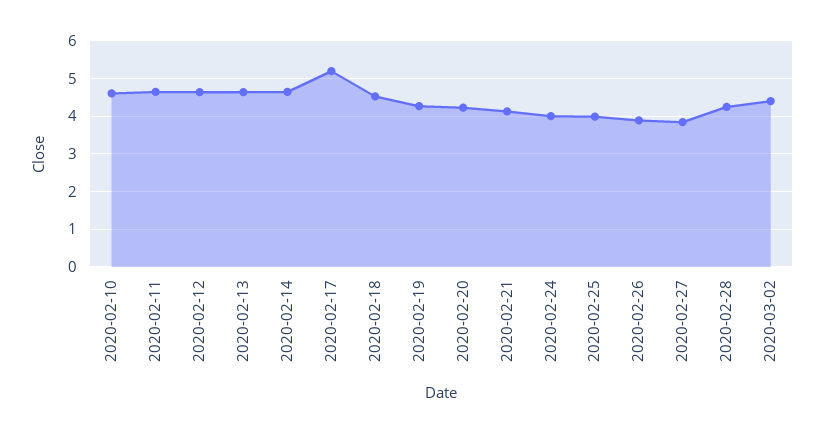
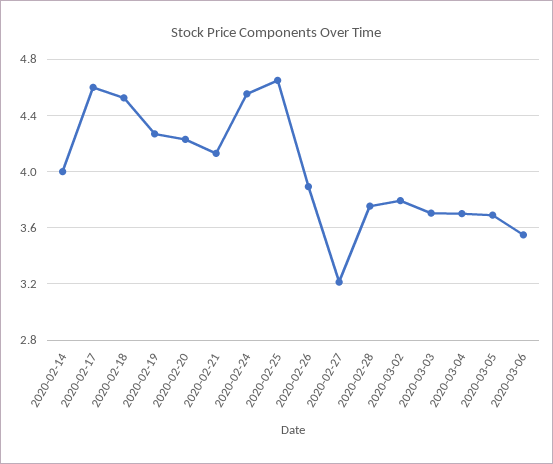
2020-02-10: 4.6 -> none
2020-02-11: 4.6 -> none
2020-02-12: 4.6 -> none
2020-02-13: 4.6 -> none
2020-02-14: 4.6 -> 4
2020-02-17: 5.2 -> 4.6
2020-02-24: 4 -> 4.55
2020-02-25: 4 -> 4.65
2020-02-27: 3.8 -> 3.2
2020-02-28: 4.2 -> 3.75
2020-03-02: 4.4 -> 3.8
2020-03-03: none -> 3.7
2020-03-04: none -> 3.7
2020-03-05: none -> 3.7
2020-03-06: none -> 3.55

